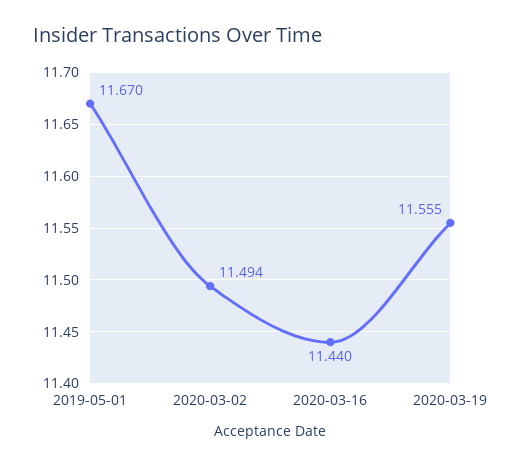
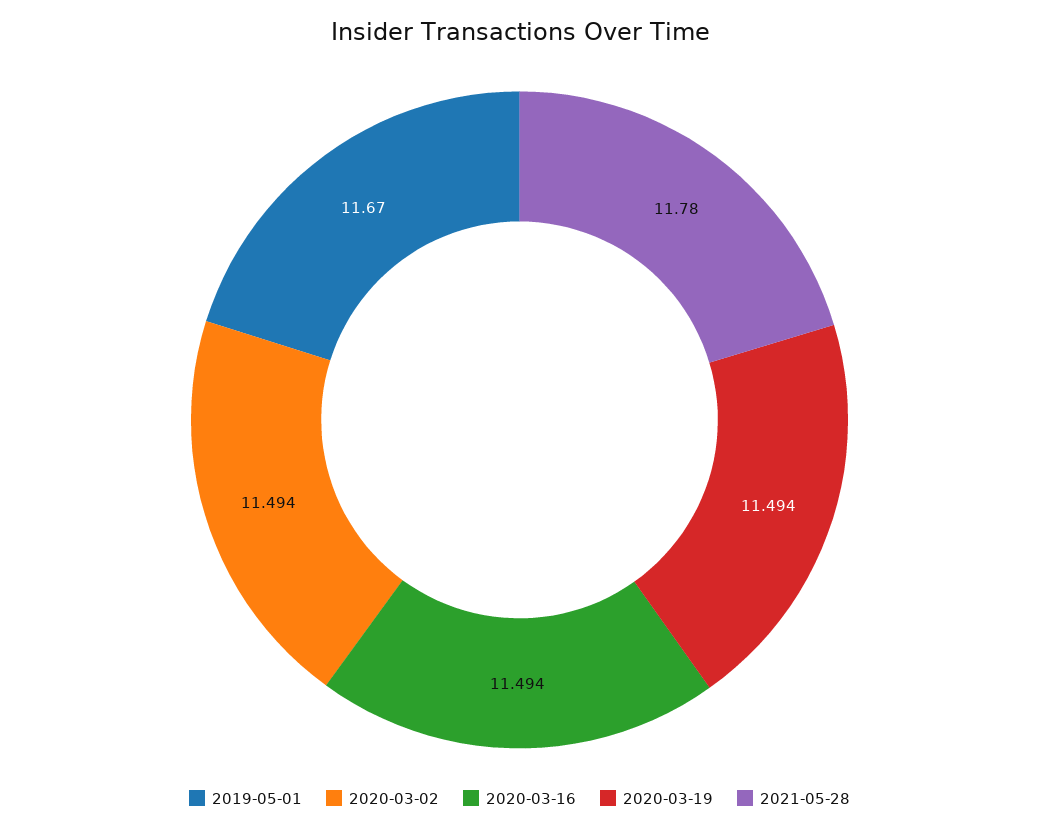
2020-03-16: 11.44 -> 11.494
2020-03-19: 11.555 -> 11.494
2021-05-28: none -> 11.78

